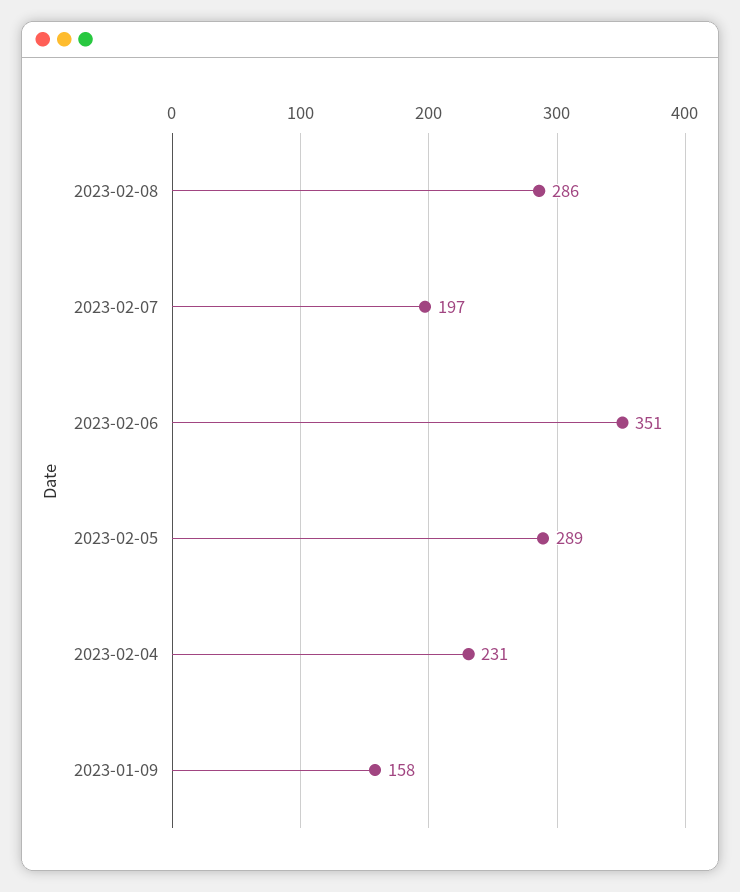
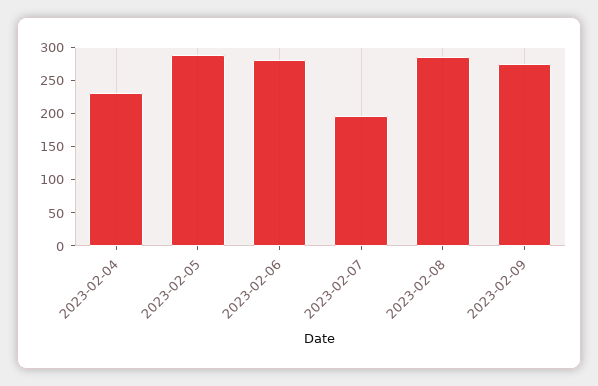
2023-02-06: 351 -> 275
2023-01-09: 158 -> none
2023-02-09: none -> 275

